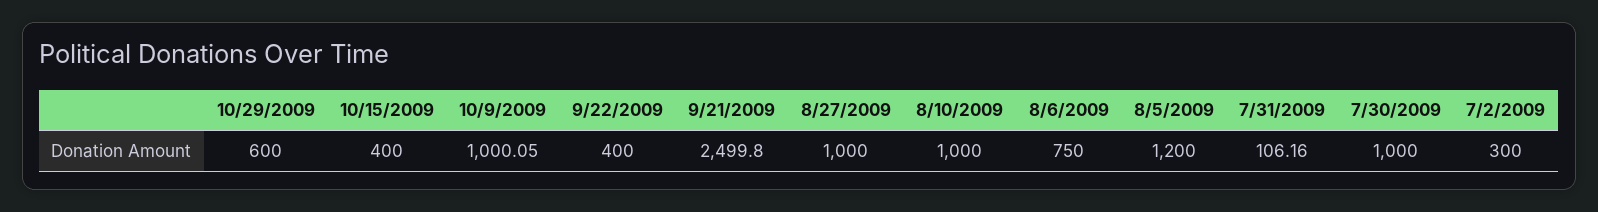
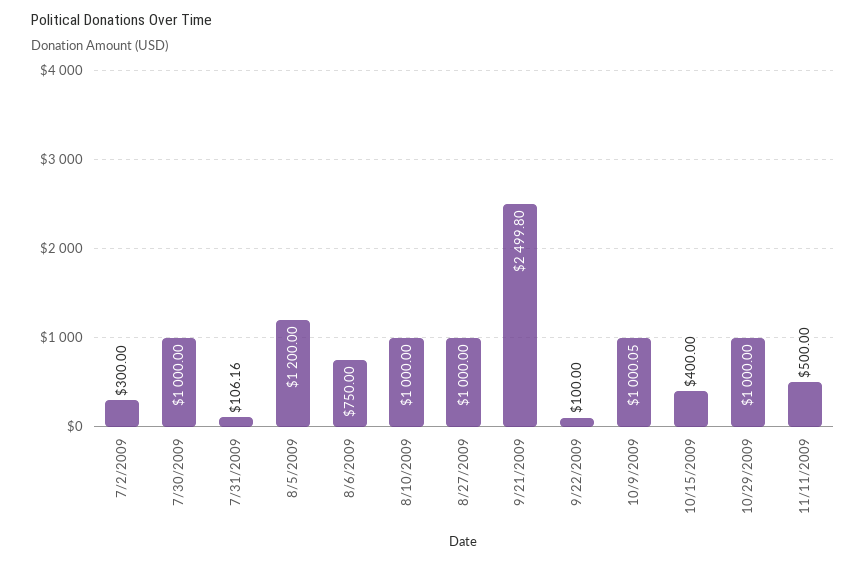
10/29/2009: 600 -> 1000
9/22/2009: 400 -> 100
11/11/2009: none -> 500

